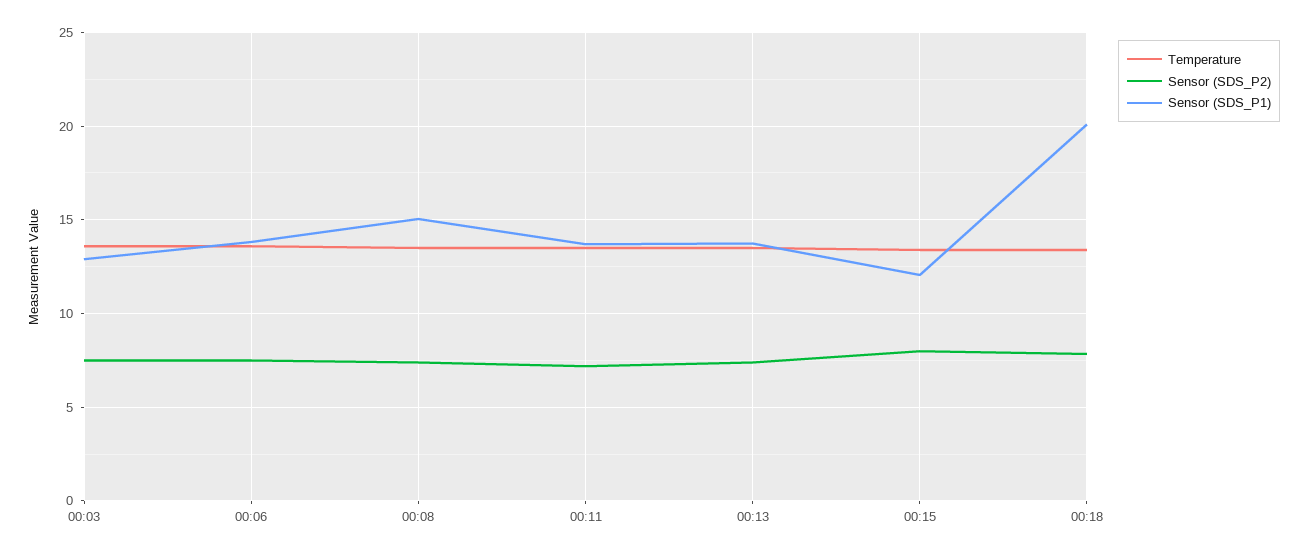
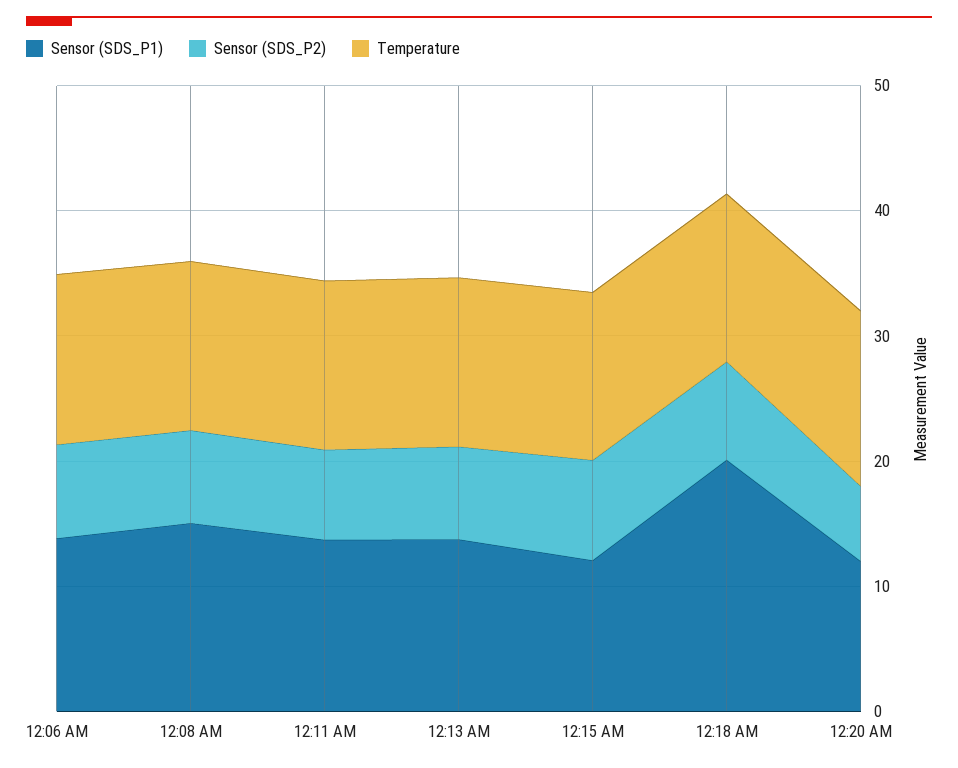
Temperature, 00:03: 13.5 -> none
Sensor (SDS_P2), 00:03: 7.5 -> none
Sensor (SDS_P1), 00:03: 13 -> none
Sensor (SDS_P1), 12:20 AM: none -> 12
Sensor (SDS_P2), 12:20 AM: none -> 6
Temperature, 12:20 AM: none -> 14

